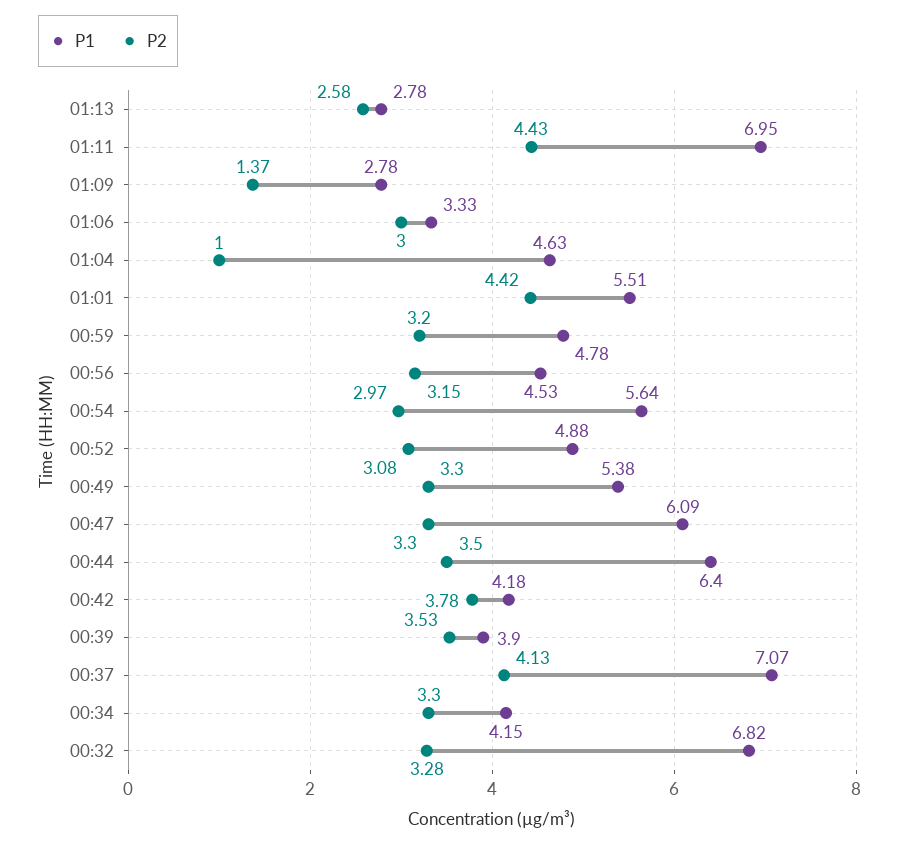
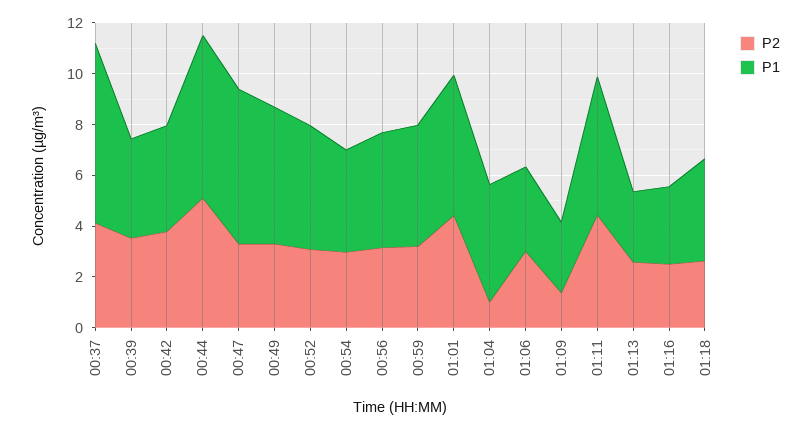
P1, 01:11: 6.95 -> 5.5
P1, 00:54: 5.64 -> 4
P2, 00:44: 3.5 -> 5
P1, 00:34: 4.15 -> none
P2, 00:34: 3.3 -> none
P1, 00:32: 6.82 -> none
P2, 00:32: 3.28 -> none
P2, 01:16: none -> 2.5
P1, 01:16: none -> 3
P2, 01:18: none -> 2.5
P1, 01:18: none -> 4

